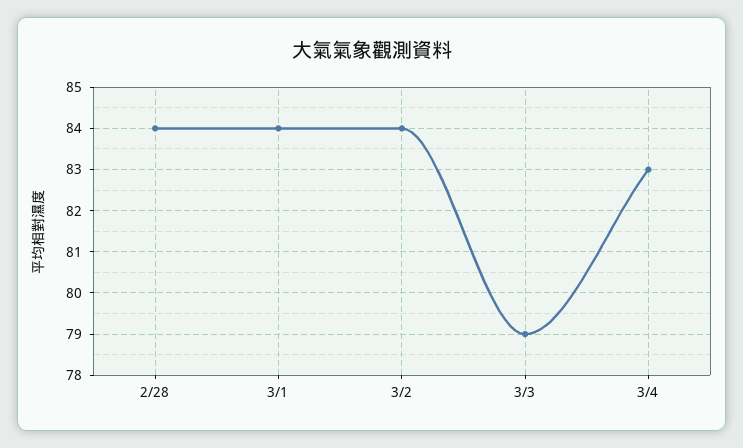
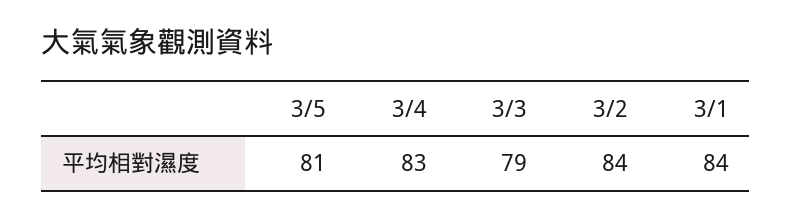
2/28: 84 -> none
3/5: none -> 81

